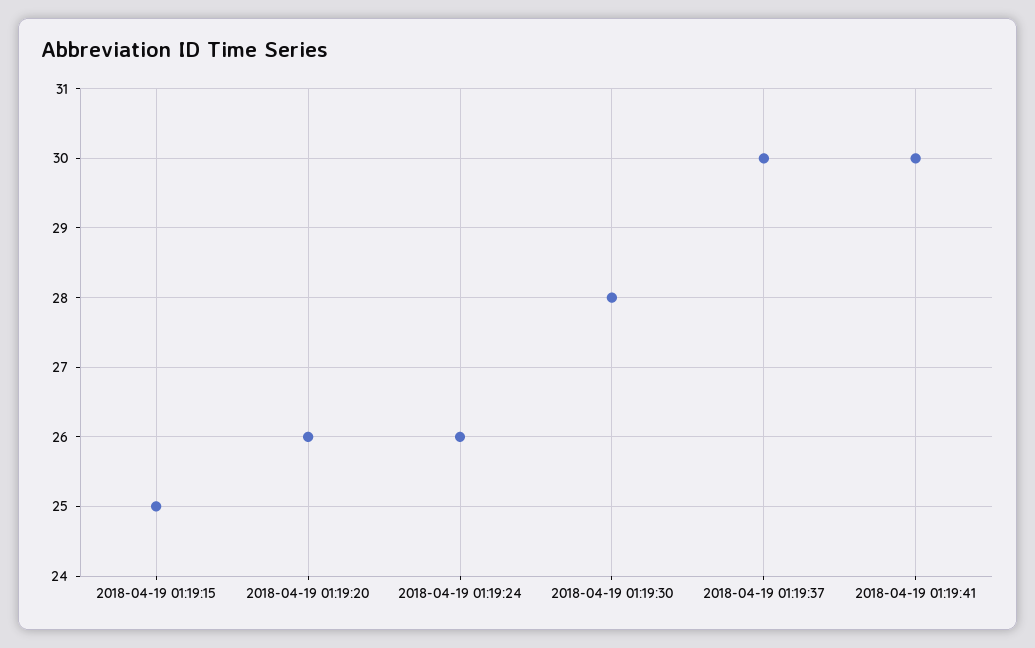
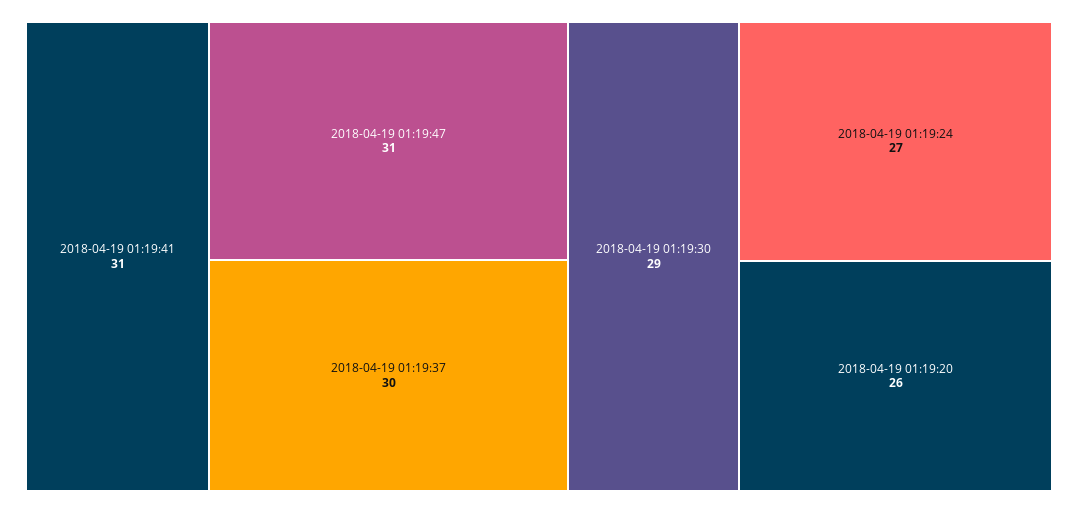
2018-04-19 01:19:15: 25 -> none
2018-04-19 01:19:24: 26 -> 27
2018-04-19 01:19:30: 28 -> 29
2018-04-19 01:19:41: 30 -> 31
2018-04-19 01:19:47: none -> 31

